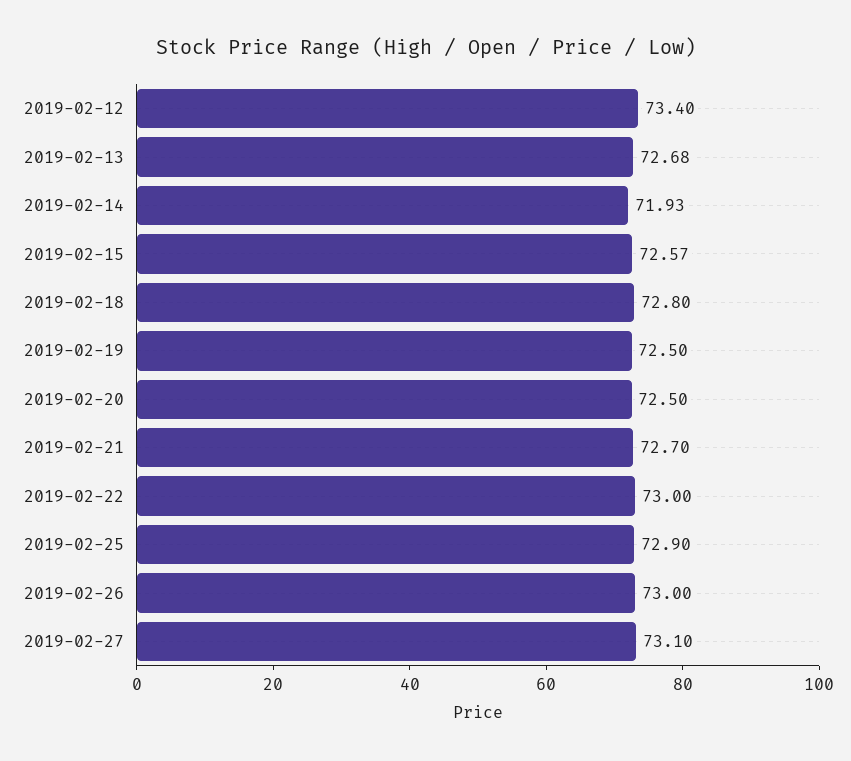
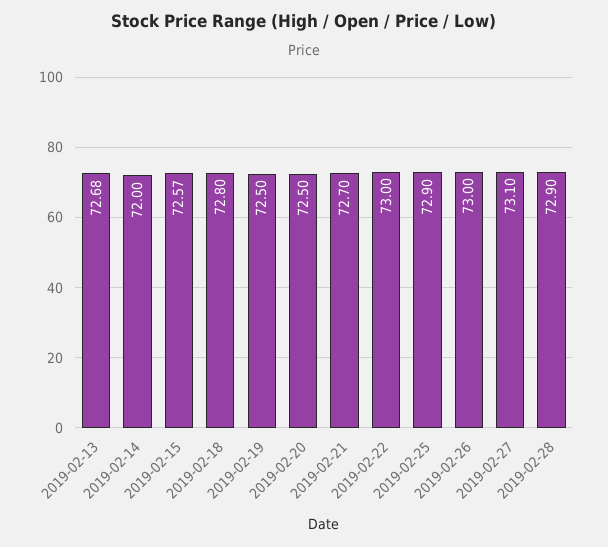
2019-02-12: 73.4 -> none
2019-02-14: 71.93 -> 72
2019-02-28: none -> 72.9

